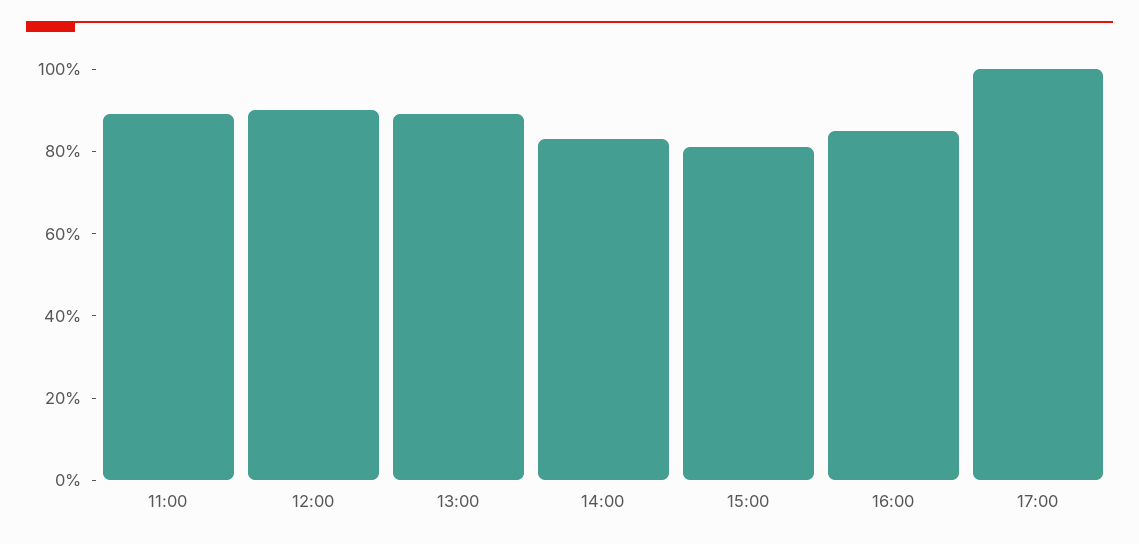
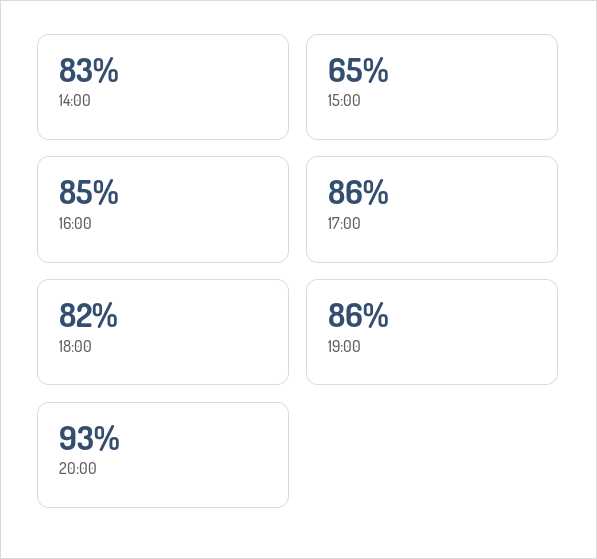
11:00: 90 -> none
12:00: 90 -> none
13:00: 90 -> none
15:00: 80 -> 65
17:00: 100 -> 86
18:00: none -> 82
19:00: none -> 86
20:00: none -> 93

